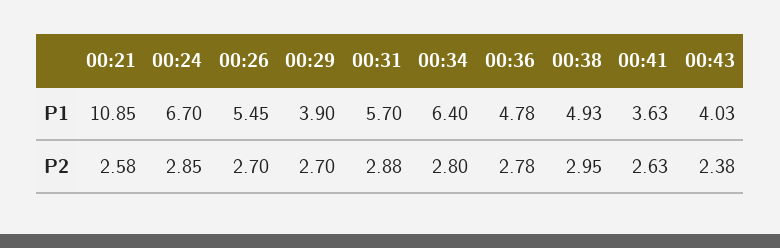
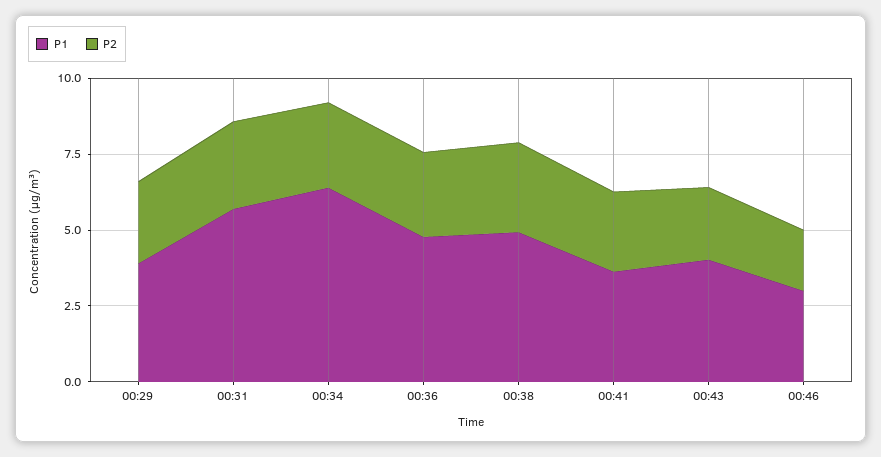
P1, 00:21: 10.85 -> none
P1, 00:24: 6.7 -> none
P1, 00:26: 5.45 -> none
P2, 00:21: 2.58 -> none
P2, 00:24: 2.85 -> none
P2, 00:26: 2.7 -> none
P1, 00:46: none -> 3
P2, 00:46: none -> 2

